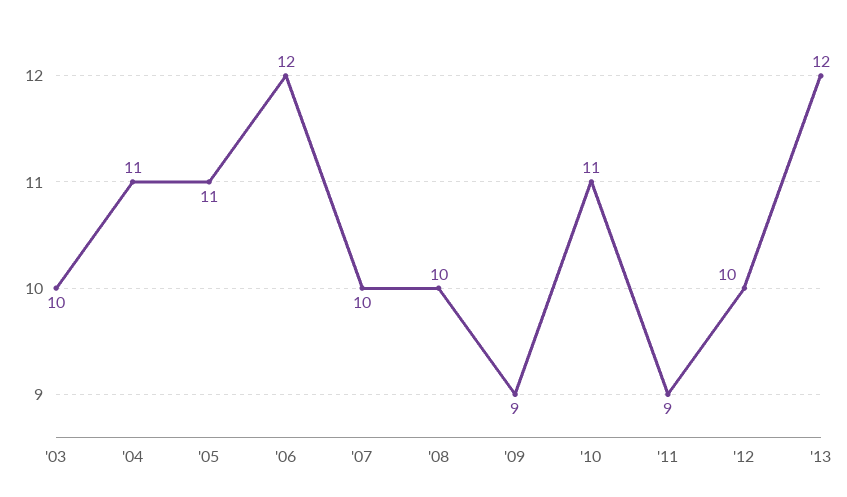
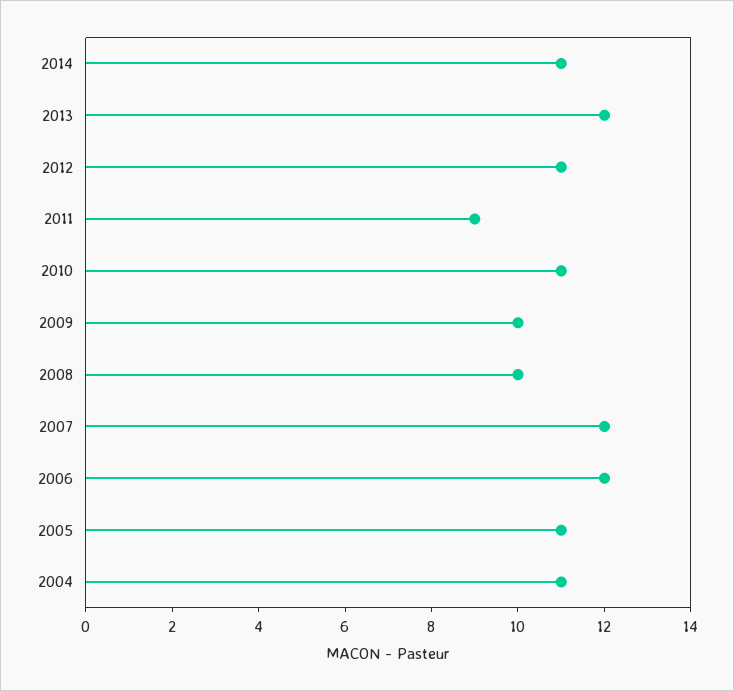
'03: 10 -> none
'07: 10 -> 12
'09: 9 -> 10
'12: 10 -> 11
2014: none -> 11

